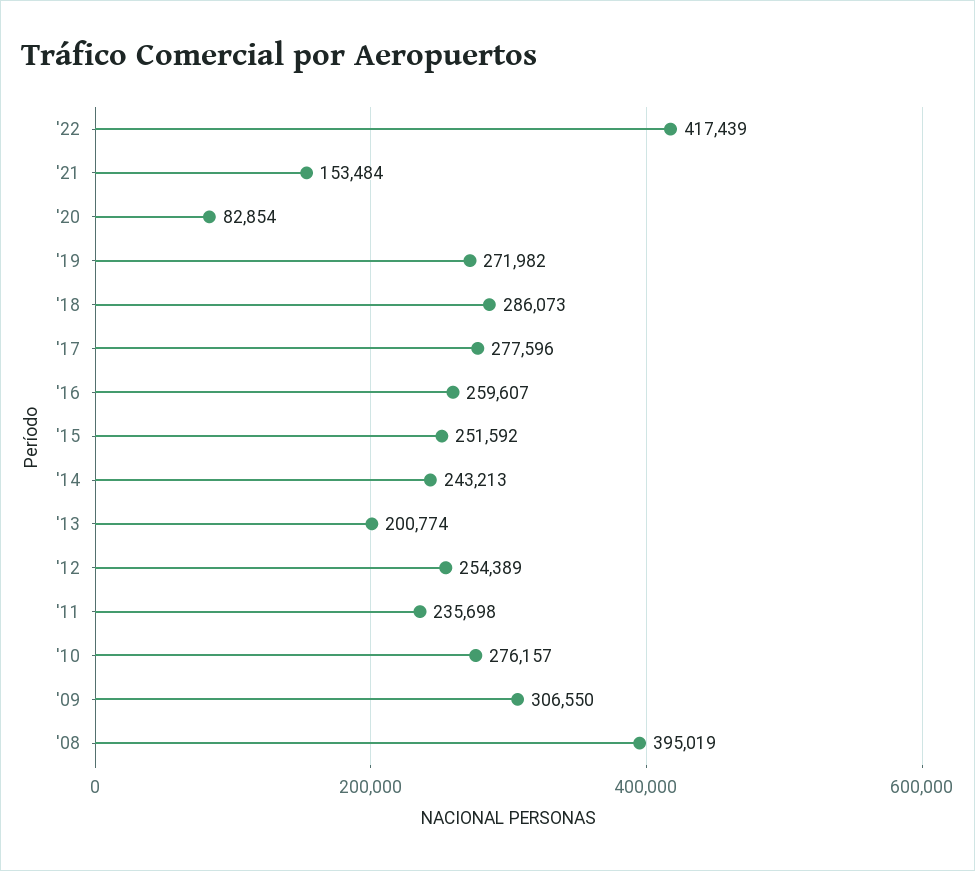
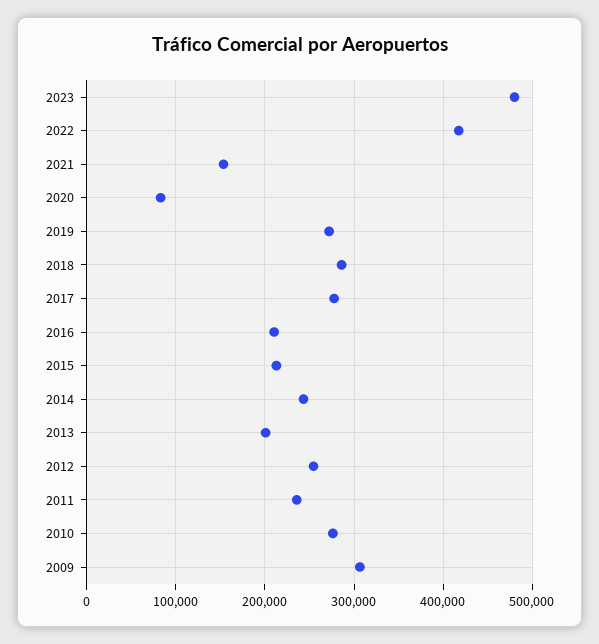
'16: 259607 -> 210000
'15: 251592 -> 210000
'08: 395019 -> none
2023: none -> 480000

